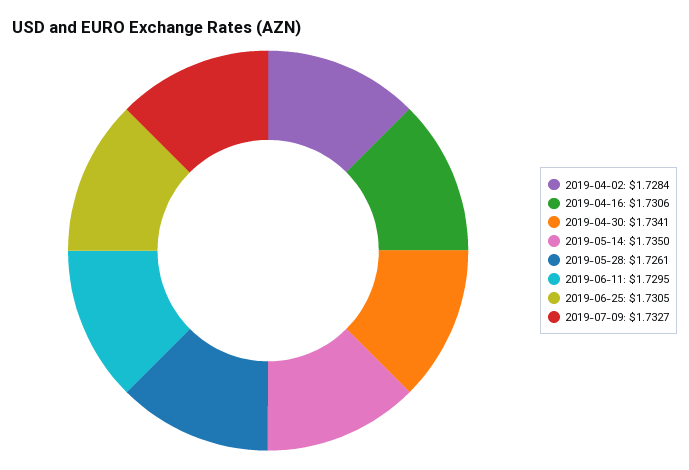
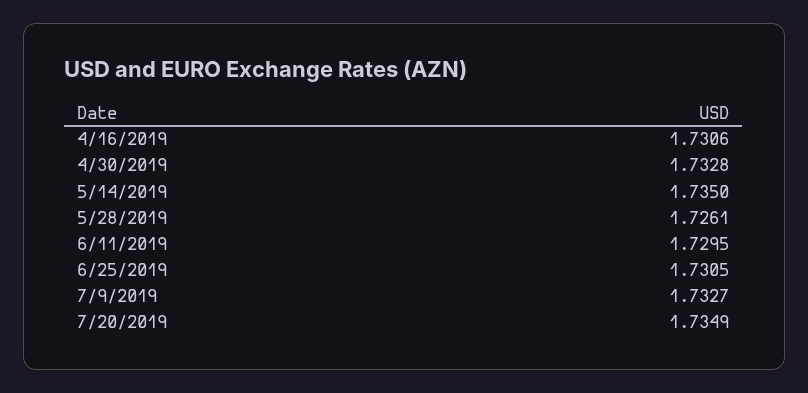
2019-04-02: 1.7284 -> none
2019-04-30: 1.7341 -> 1.7328
7/20/2019: none -> 1.7349

